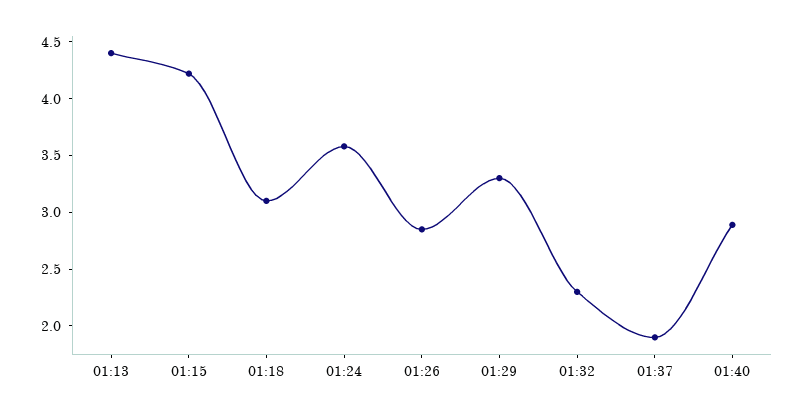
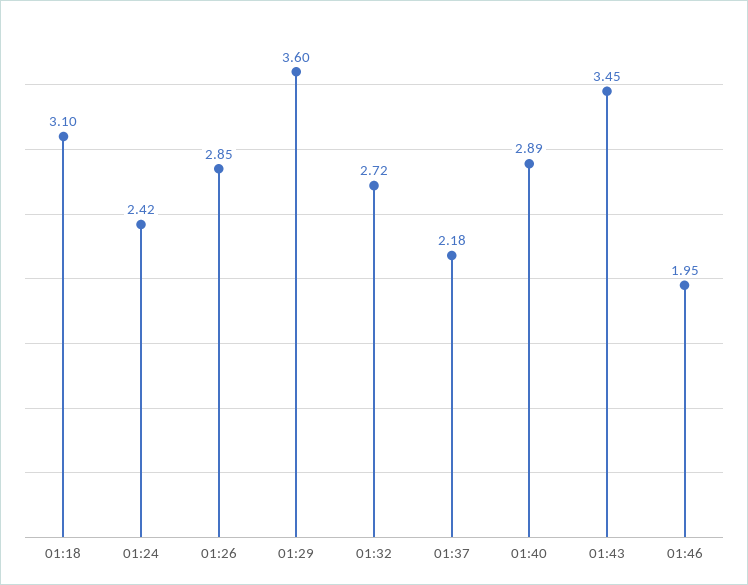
01:13: 4.4 -> none
01:15: 4.2 -> none
01:24: 3.6 -> 2.42
01:29: 3.3 -> 3.6
01:32: 2.3 -> 2.72
01:37: 1.9 -> 2.18
01:43: none -> 3.45
01:46: none -> 1.95

